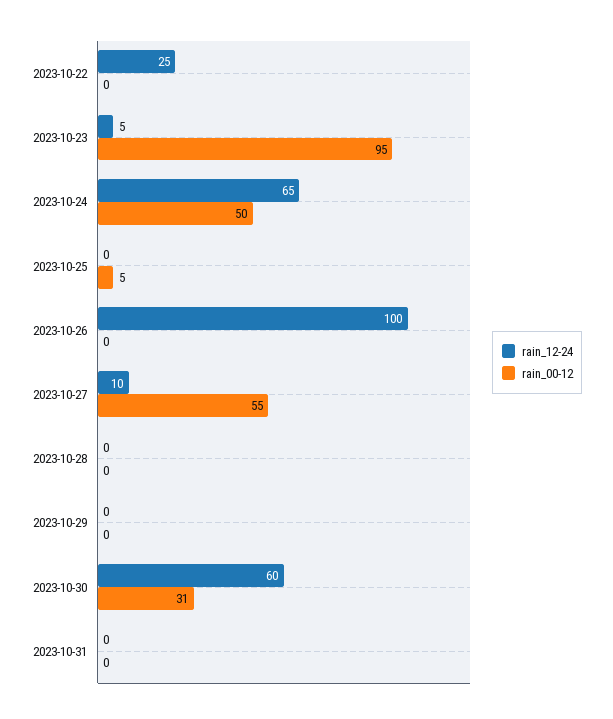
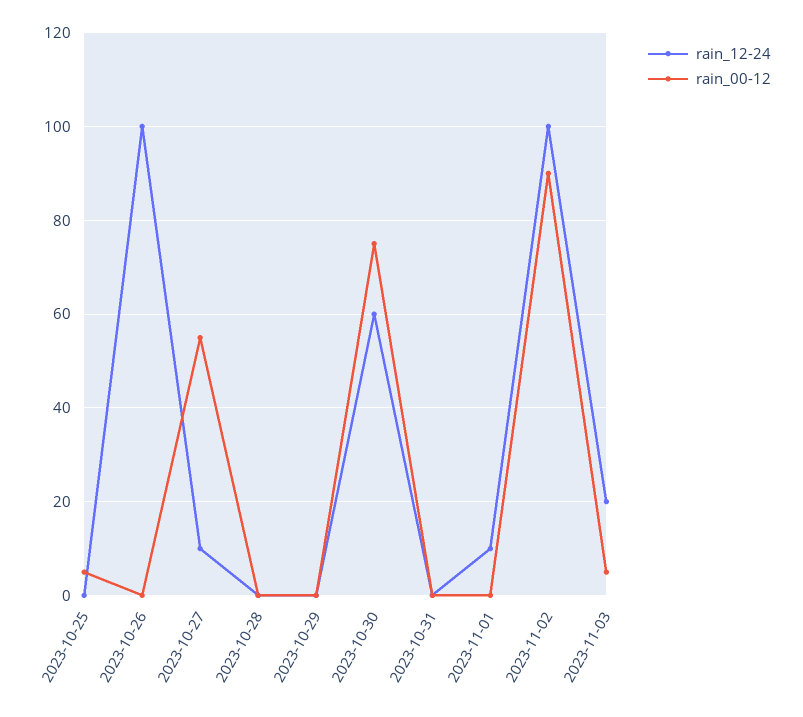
rain_12-24, 2023-10-22: 25 -> none
rain_00-12, 2023-10-22: 0 -> none
rain_12-24, 2023-10-23: 5 -> none
rain_00-12, 2023-10-23: 95 -> none
rain_12-24, 2023-10-24: 65 -> none
rain_00-12, 2023-10-24: 50 -> none
rain_00-12, 2023-10-30: 31 -> 75
rain_12-24, 2023-11-01: none -> 10
rain_00-12, 2023-11-01: none -> 0
rain_12-24, 2023-11-02: none -> 100
rain_00-12, 2023-11-02: none -> 90
rain_12-24, 2023-11-03: none -> 20
rain_00-12, 2023-11-03: none -> 5

